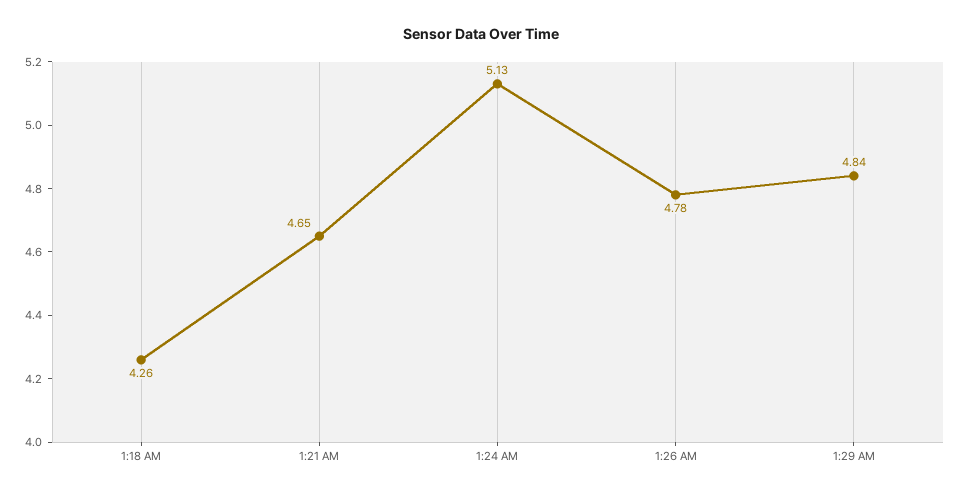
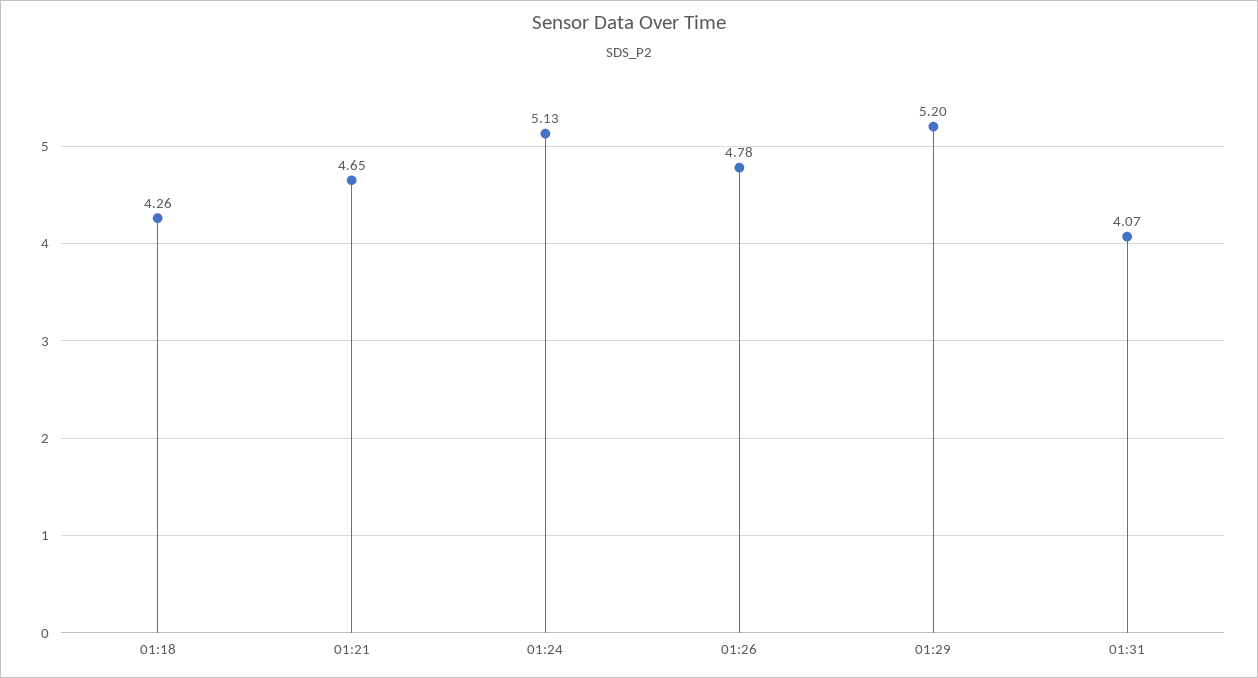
1:29 AM: 4.84 -> 5.2
01:31: none -> 4.07

